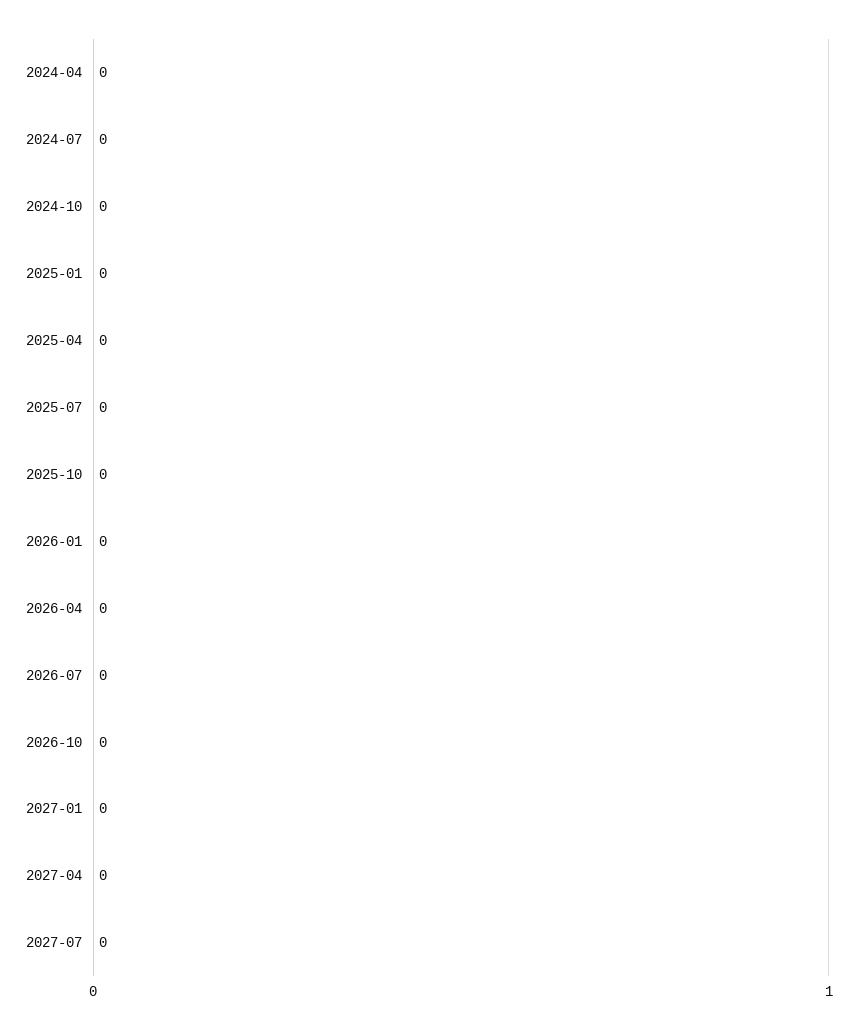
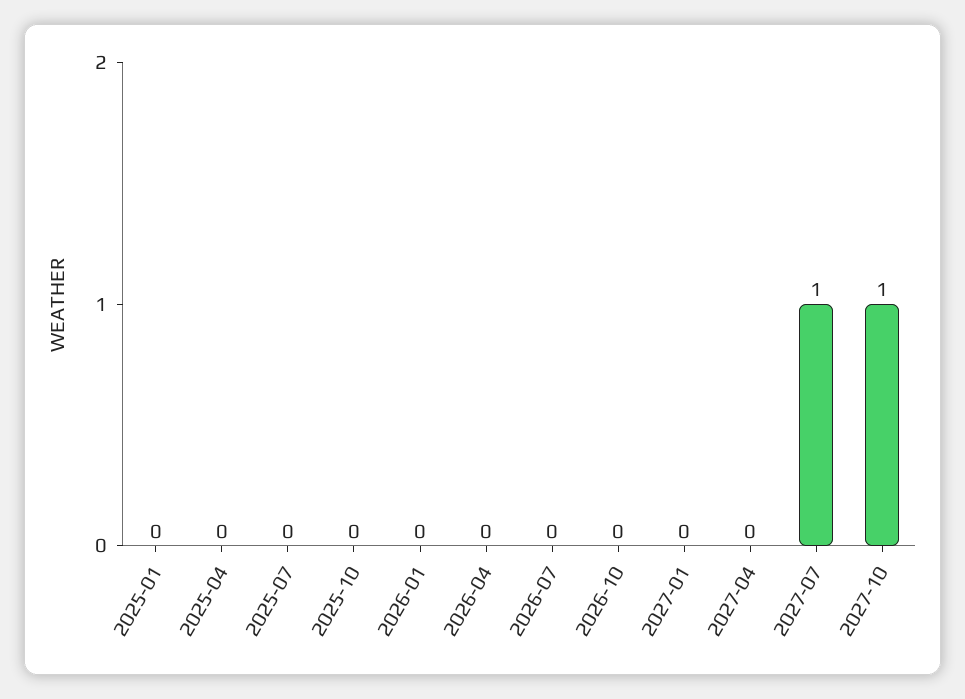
2024-04: 0 -> none
2024-07: 0 -> none
2024-10: 0 -> none
2027-07: 0 -> 1
2027-10: none -> 1

